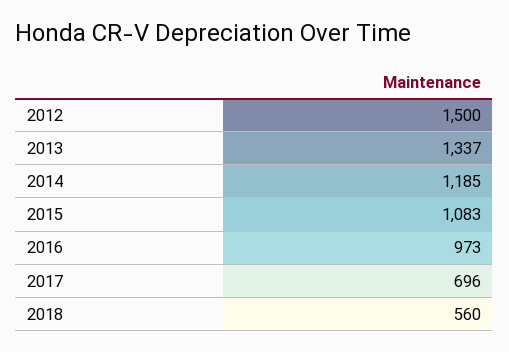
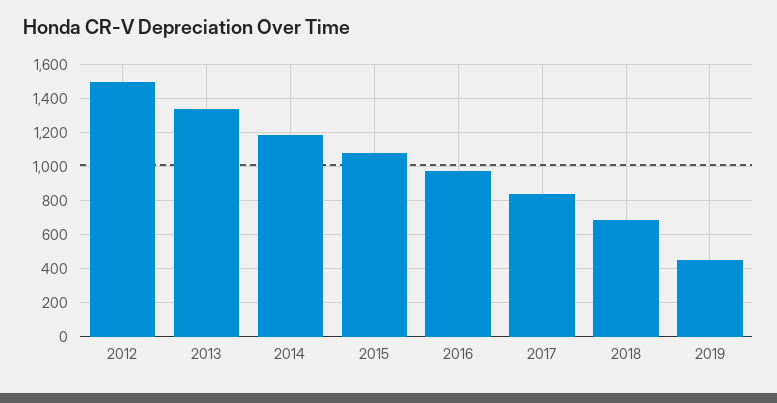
2017: 696 -> 850
2018: 560 -> 700
2019: none -> 450

